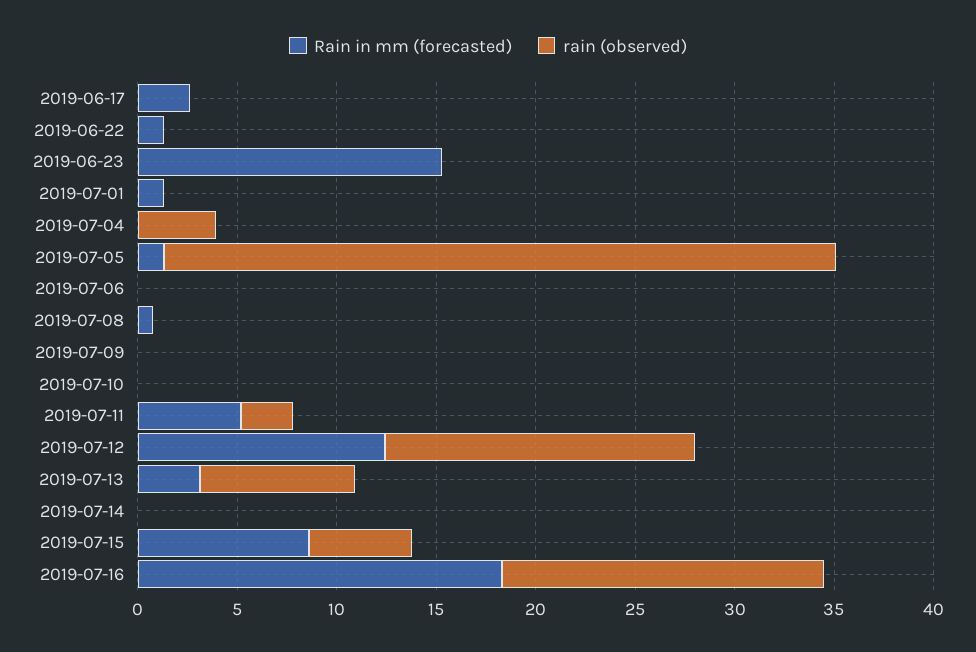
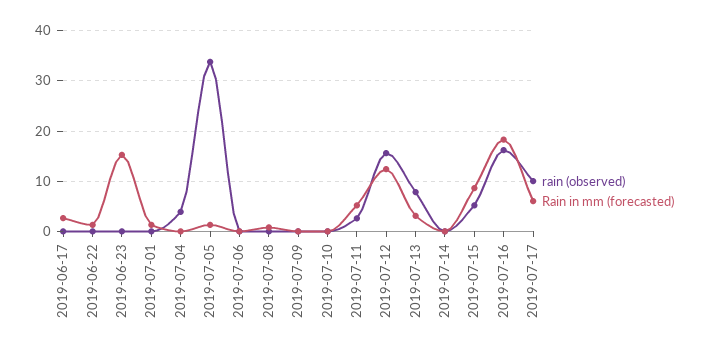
rain (observed), 2019-07-17: none -> 10
Rain in mm (forecasted), 2019-07-17: none -> 6

